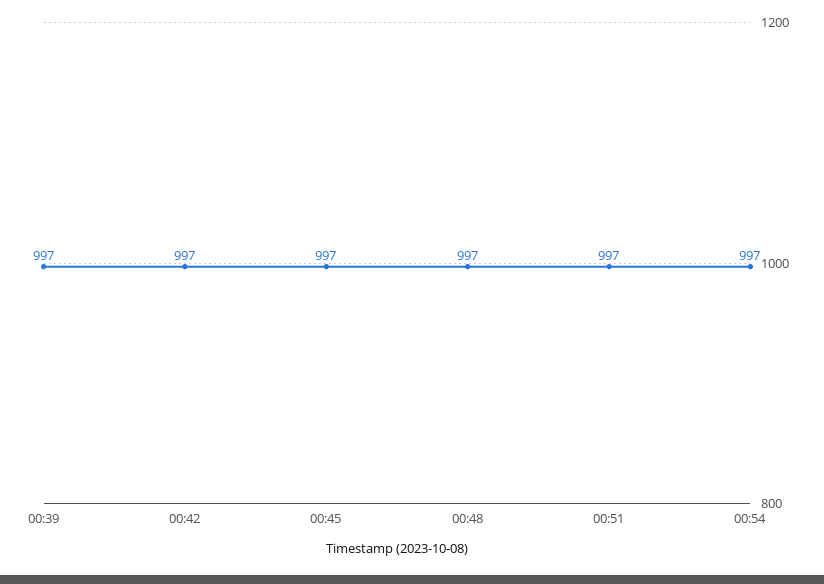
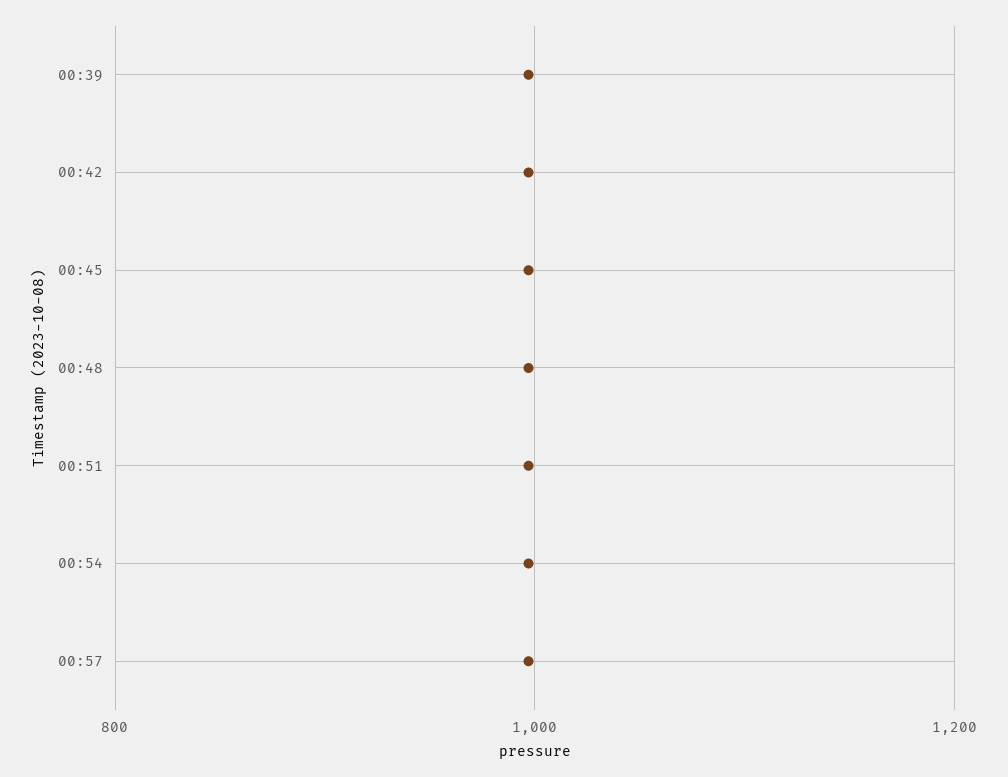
00:57: none -> 1000

